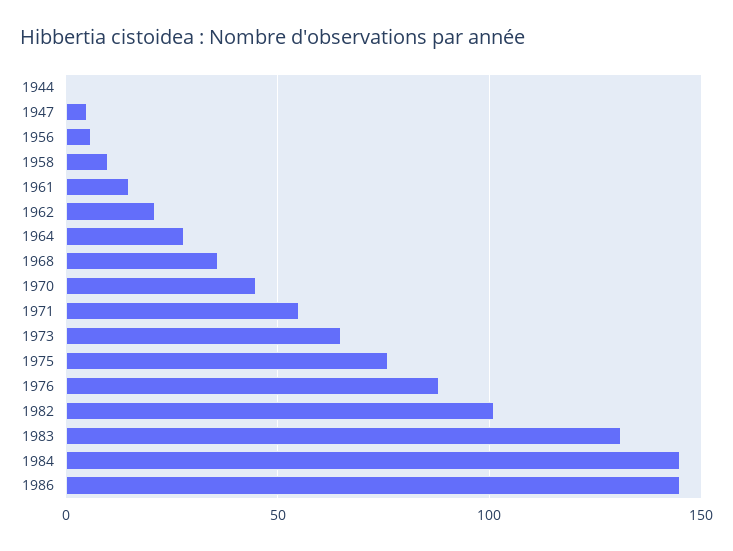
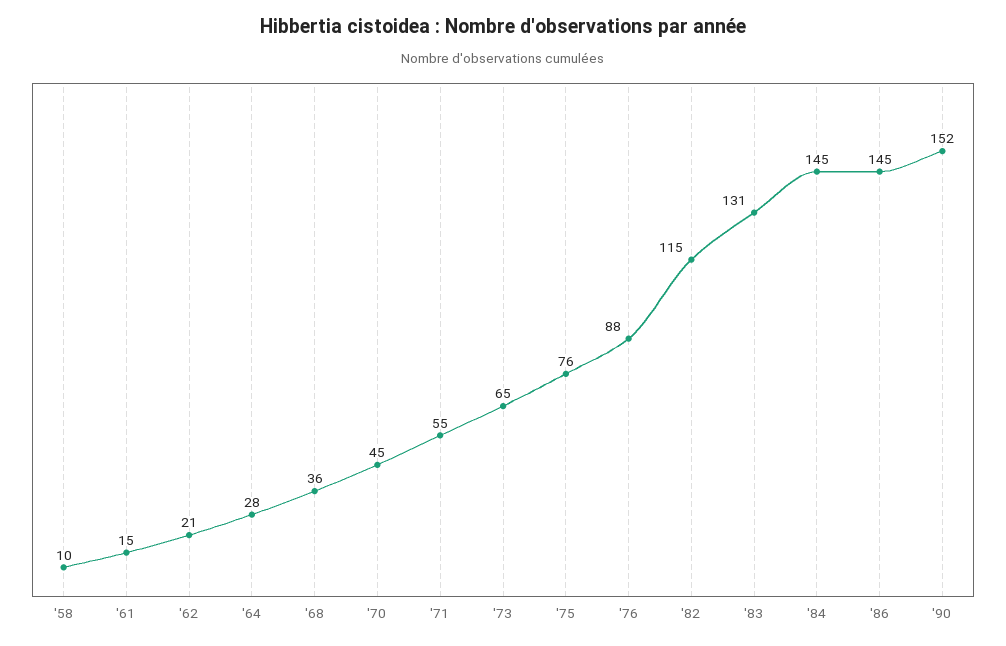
1944: 0 -> none
1947: 5 -> none
1956: 5 -> none
1982: 100 -> 115
'90: none -> 152

